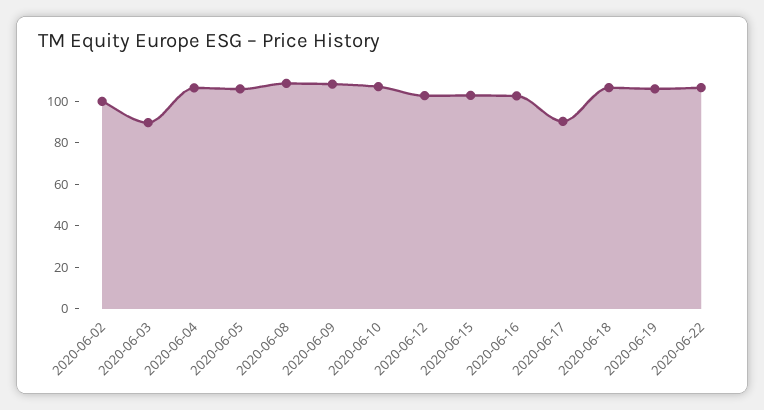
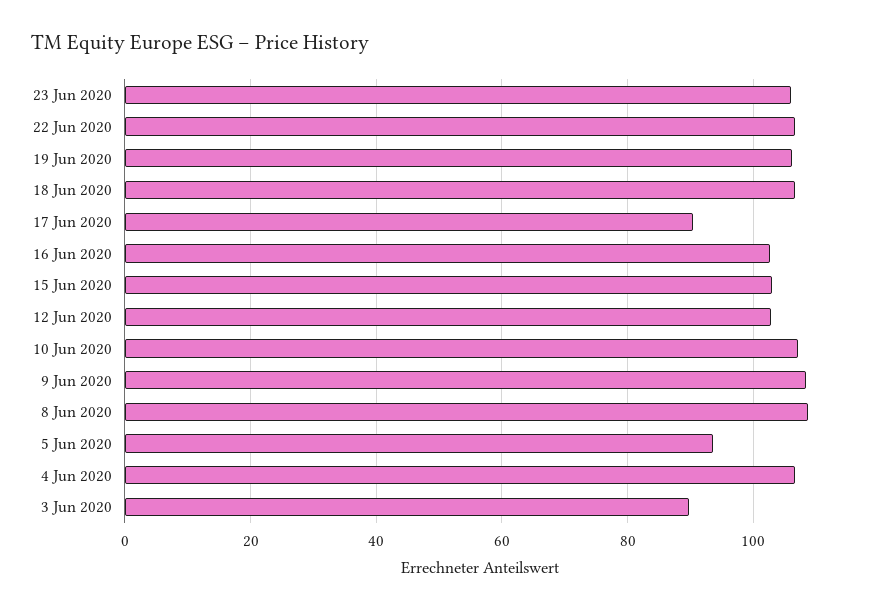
2020-06-02: 100 -> none
2020-06-05: 105 -> 94
23 Jun 2020: none -> 106

